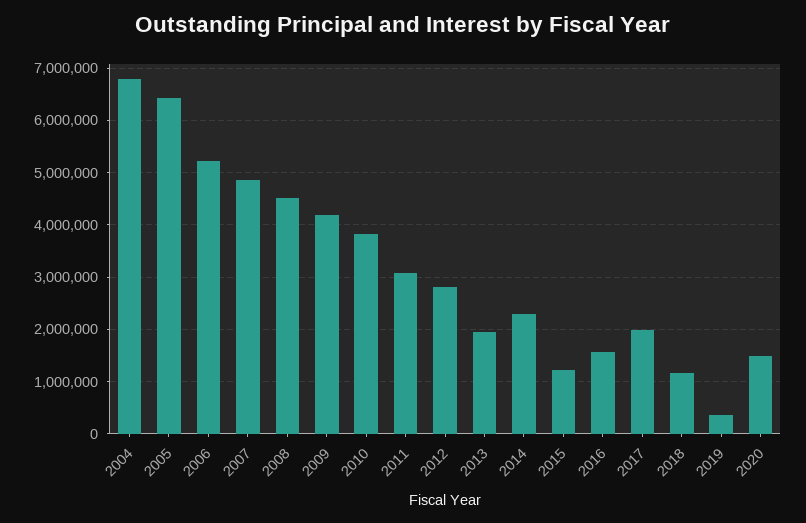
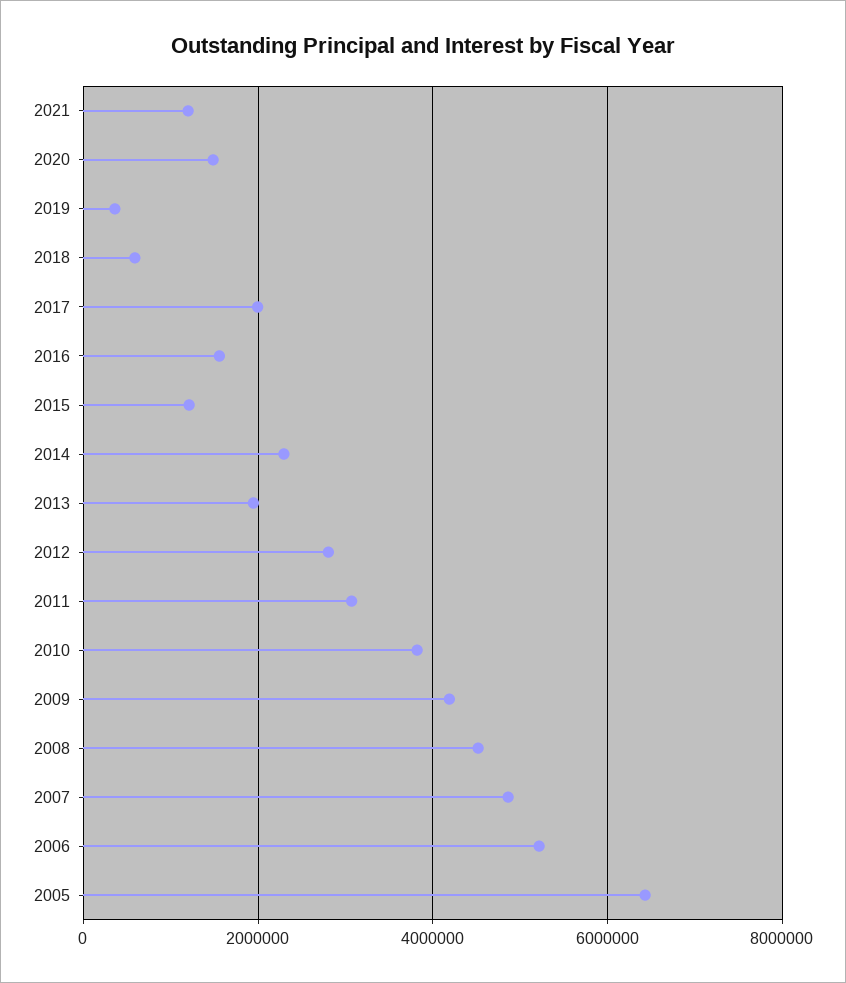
2004: 6800000 -> none
2018: 1200000 -> 600000
2021: none -> 1200000

